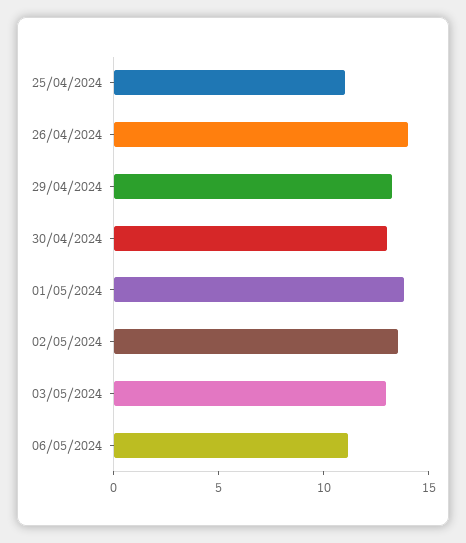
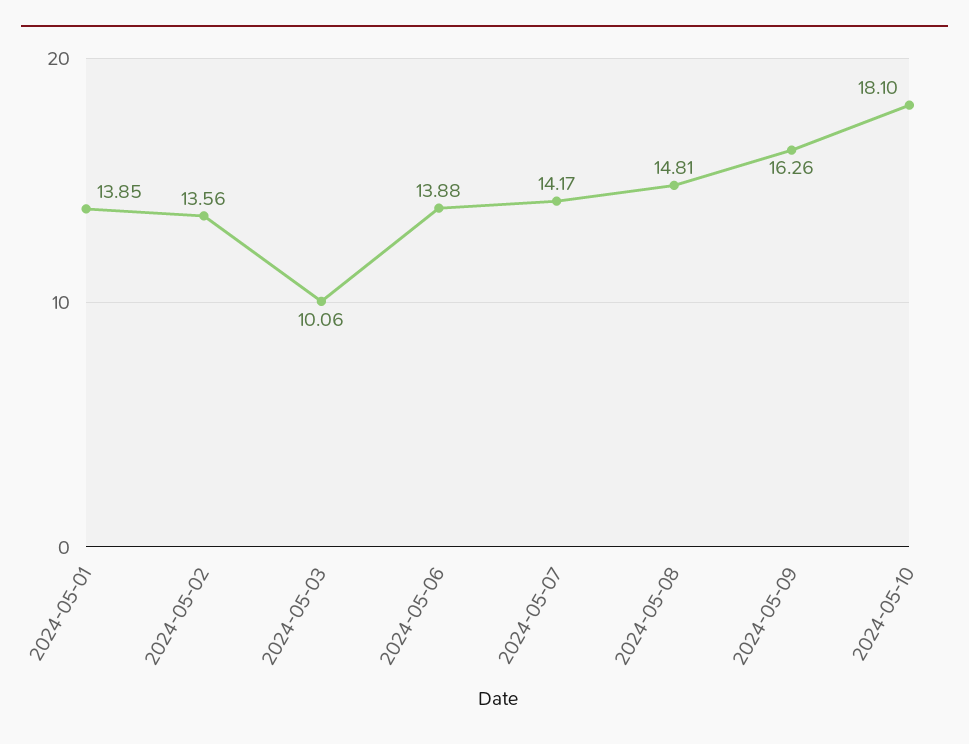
25/04/2024: 11 -> none
26/04/2024: 14 -> none
29/04/2024: 13 -> none
30/04/2024: 13 -> none
03/05/2024: 13 -> 10.06
06/05/2024: 11 -> 13.88
2024-05-07: none -> 14.17
2024-05-08: none -> 14.81
2024-05-09: none -> 16.26
2024-05-10: none -> 18.1

